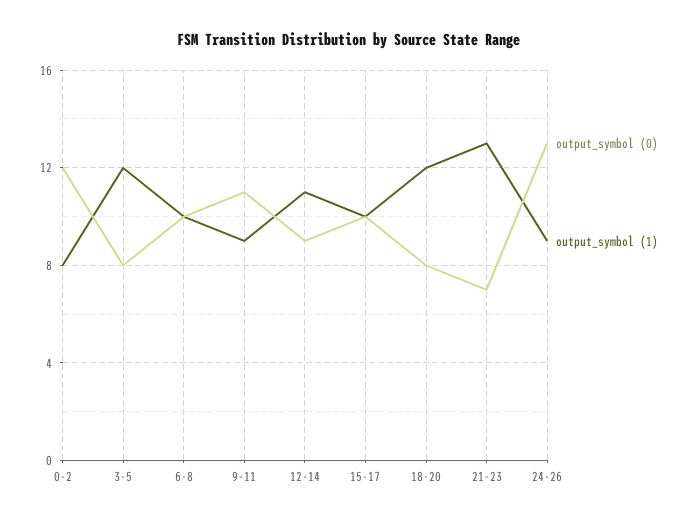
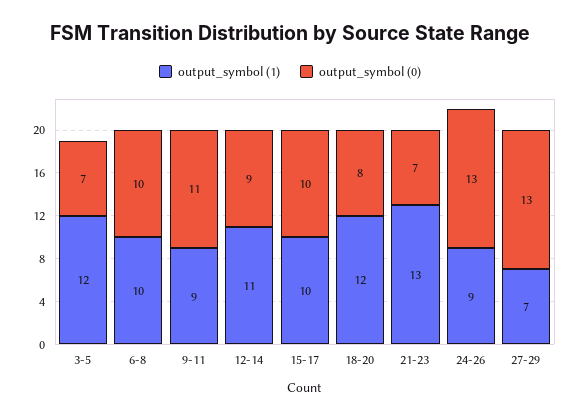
output_symbol (0), 0-2: 12 -> none
output_symbol (1), 0-2: 8 -> none
output_symbol (0), 3-5: 8 -> 7
output_symbol (1), 27-29: none -> 7
output_symbol (0), 27-29: none -> 13

